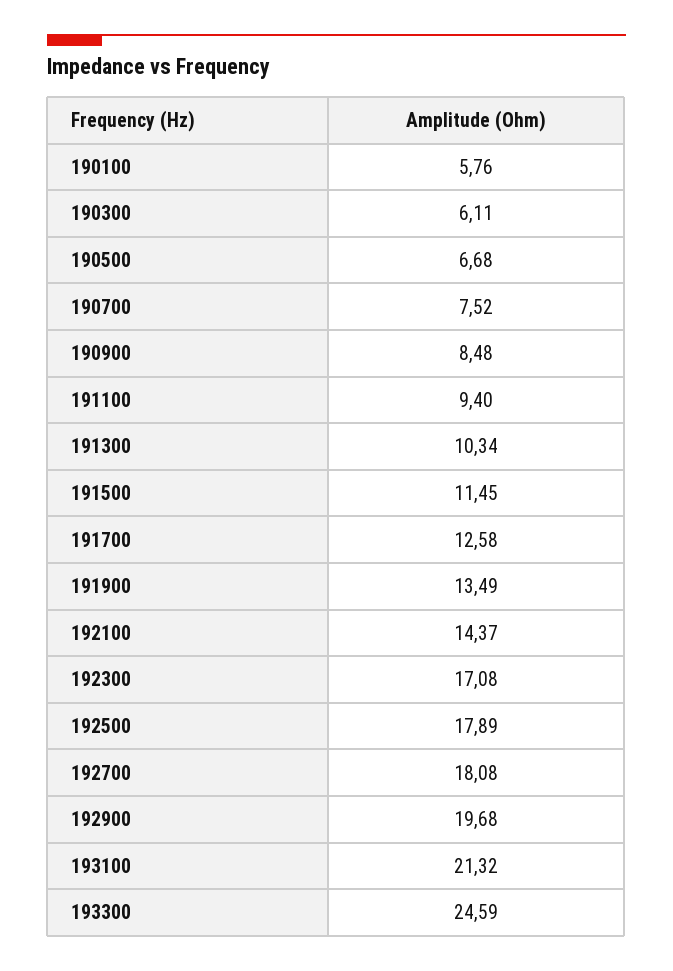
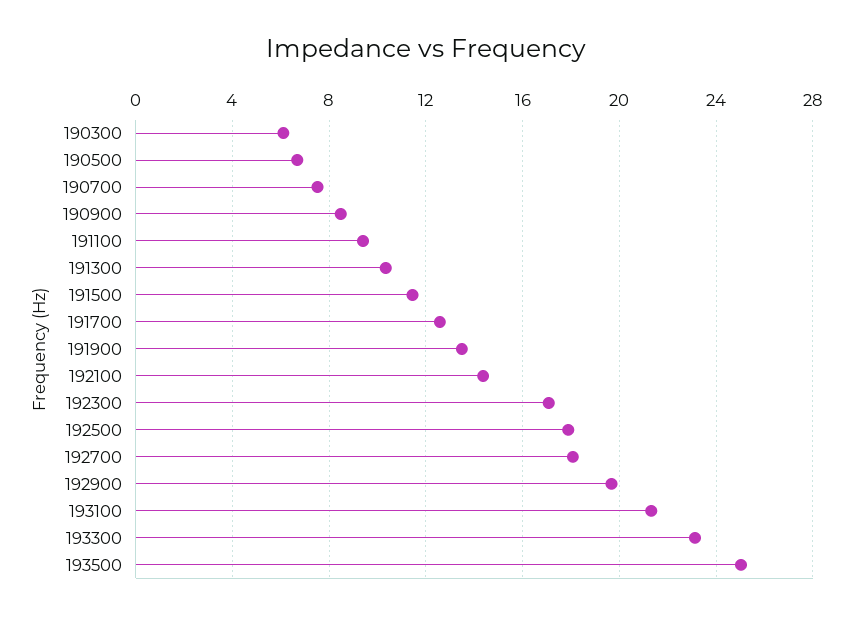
190100: 5.76 -> none
193300: 24.59 -> 23
193500: none -> 25

